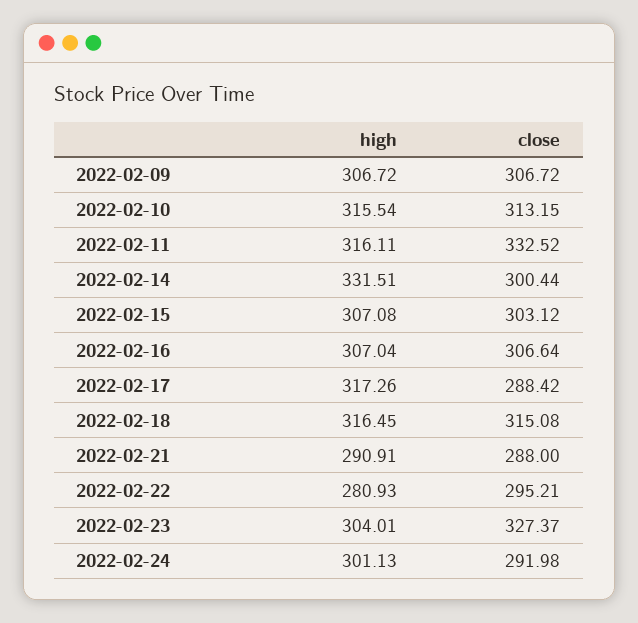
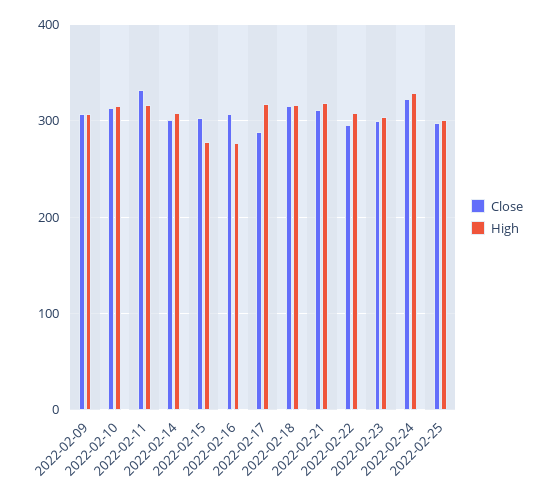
high, 2022-02-14: 331.51 -> 310
high, 2022-02-15: 307.08 -> 280
high, 2022-02-16: 307.04 -> 280
high, 2022-02-21: 290.91 -> 320
close, 2022-02-21: 288 -> 310
high, 2022-02-22: 280.93 -> 310
close, 2022-02-23: 327.37 -> 300
high, 2022-02-24: 301.13 -> 330
close, 2022-02-24: 291.98 -> 320
close, 2022-02-25: none -> 300
high, 2022-02-25: none -> 300

